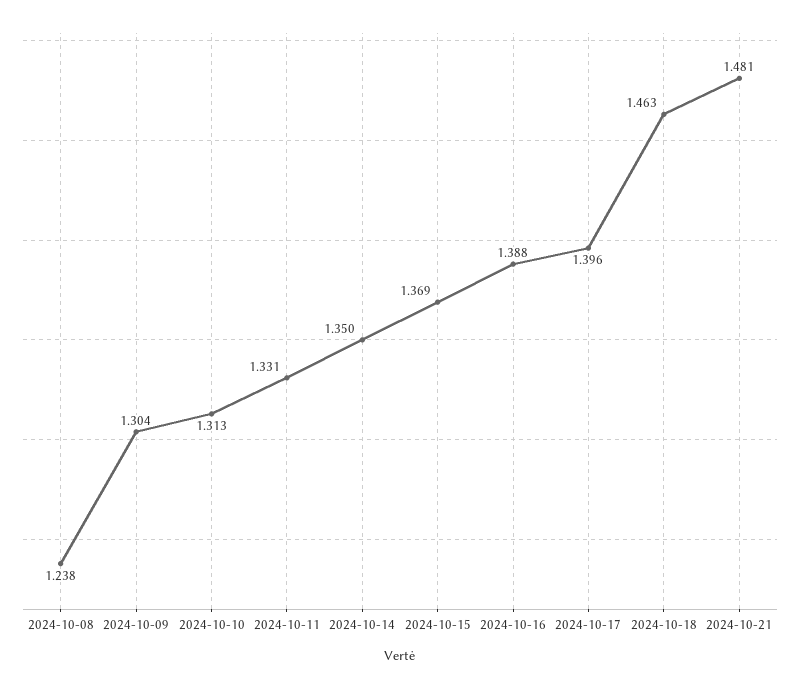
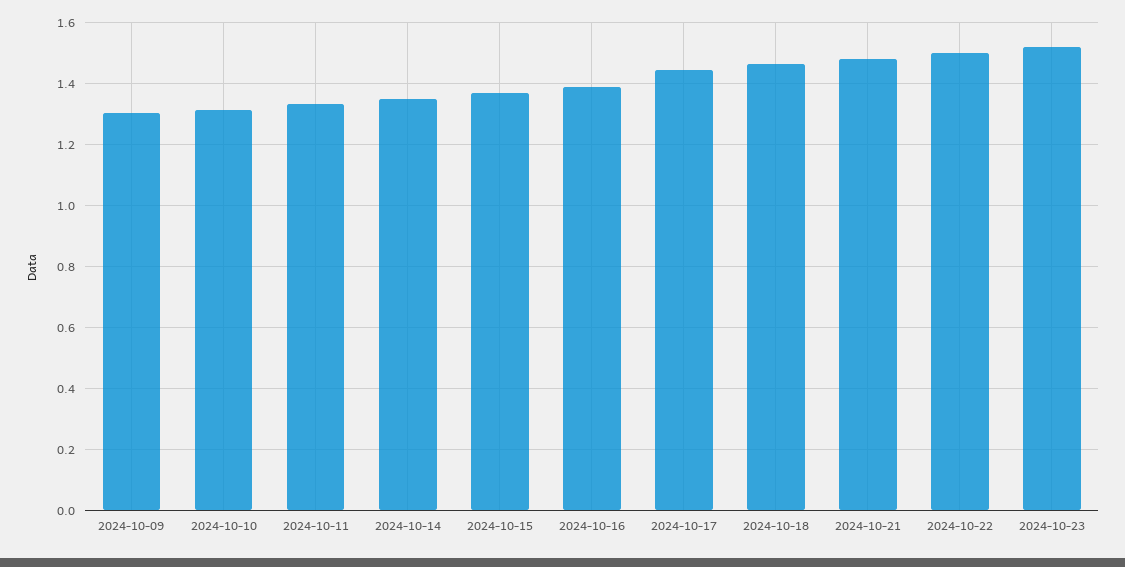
2024-10-08: 1.238 -> none
2024-10-17: 1.396 -> 1.44
2024-10-22: none -> 1.5
2024-10-23: none -> 1.52

